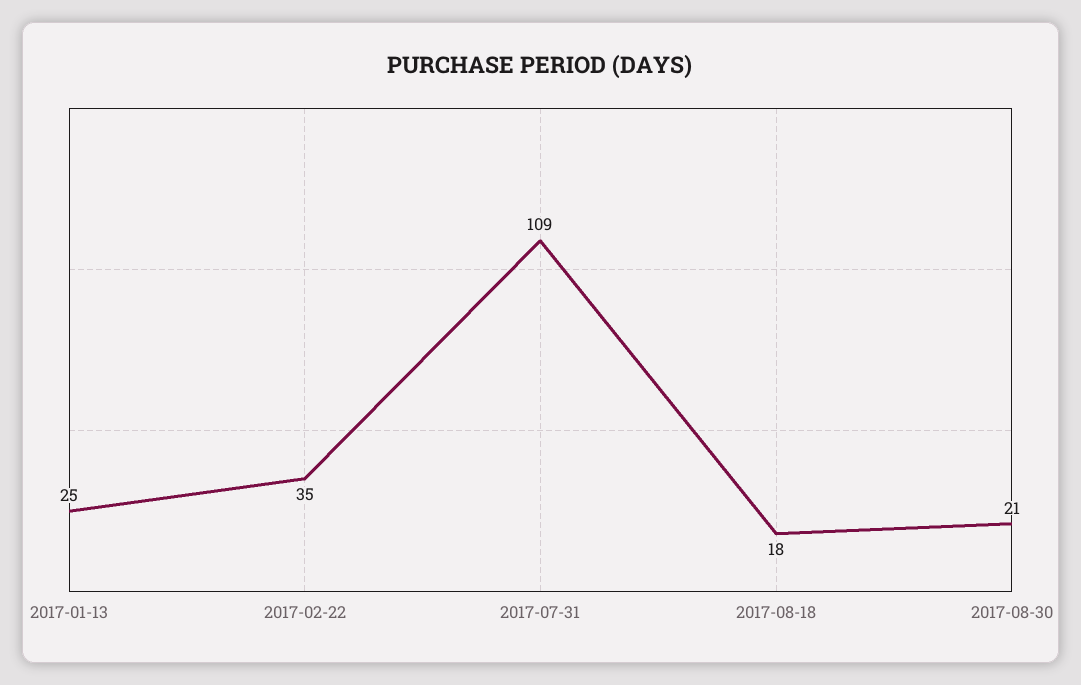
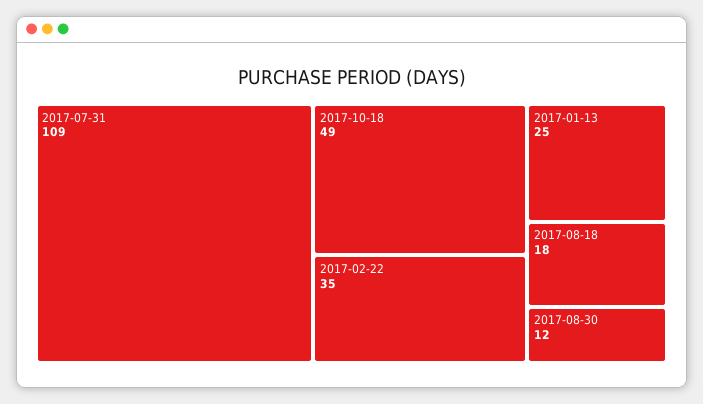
2017-08-30: 21 -> 12
2017-10-18: none -> 49

